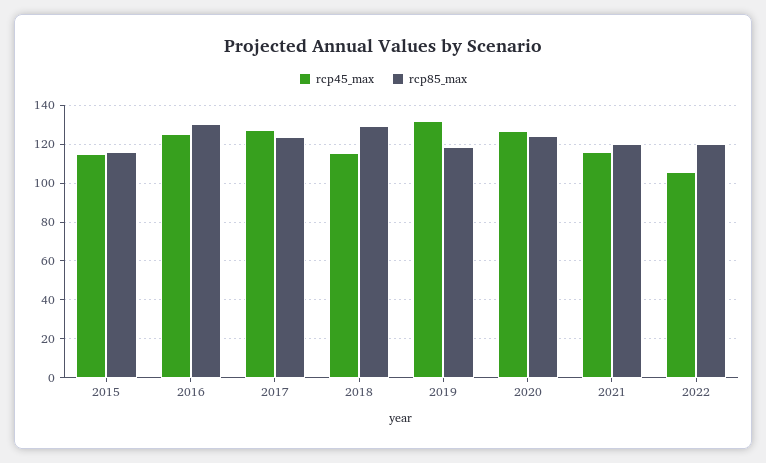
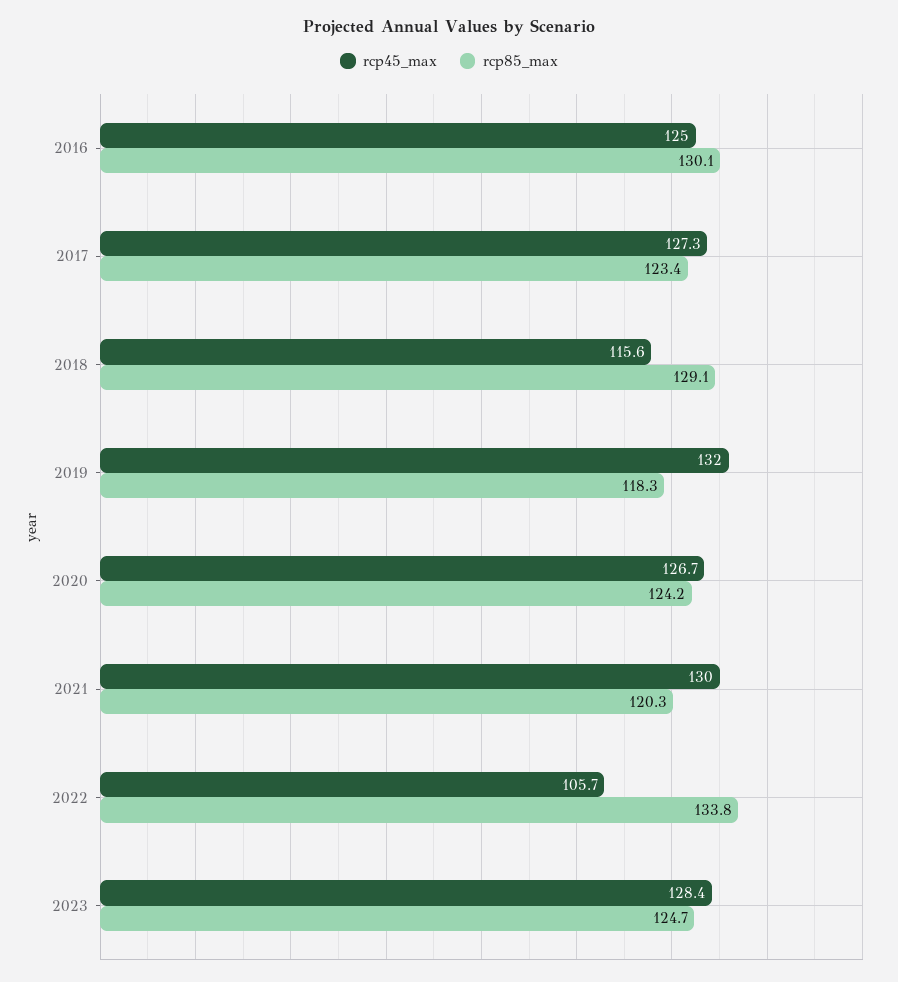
rcp45_max, 2015: 115 -> none
rcp85_max, 2015: 115 -> none
rcp45_max, 2021: 115 -> 130
rcp85_max, 2022: 120 -> 133.8
rcp45_max, 2023: none -> 128.4
rcp85_max, 2023: none -> 124.7

